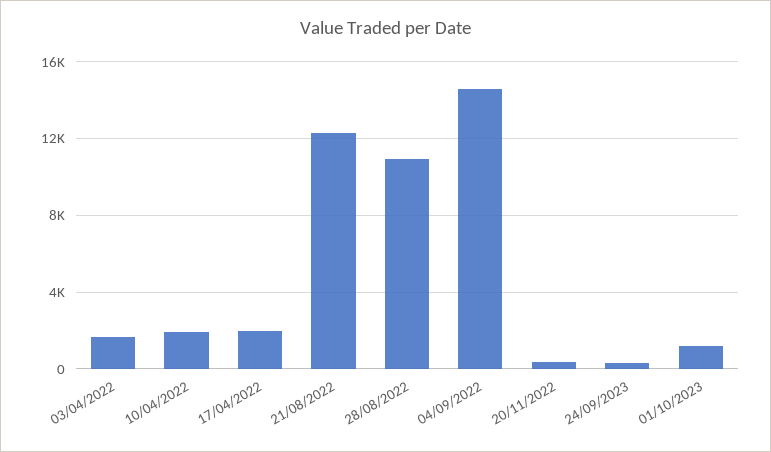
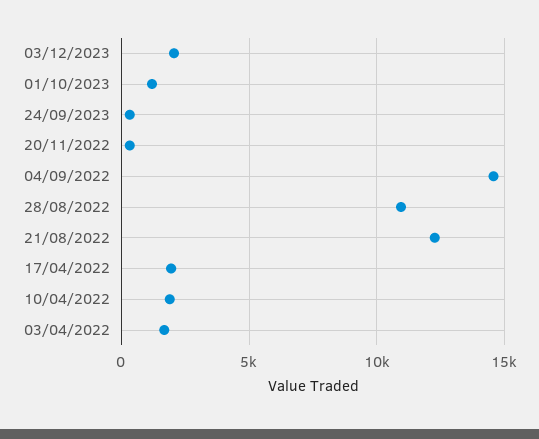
03/12/2023: none -> 2000

